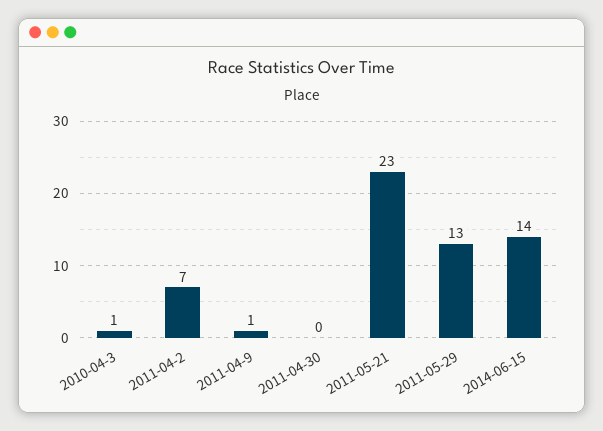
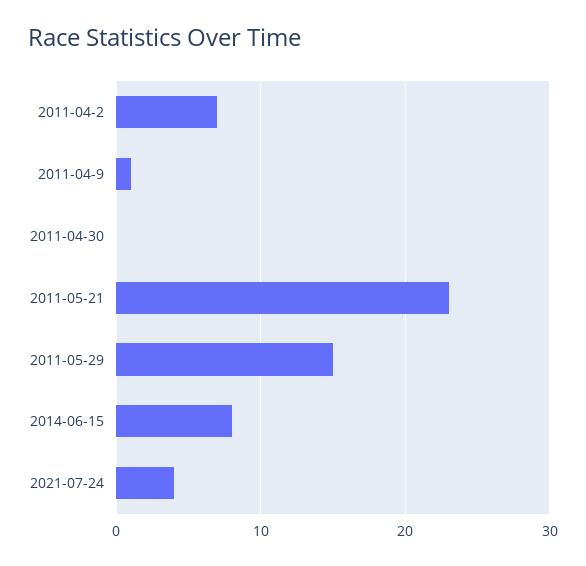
2010-04-3: 1 -> none
2011-05-29: 13 -> 15
2014-06-15: 14 -> 8
2021-07-24: none -> 4

